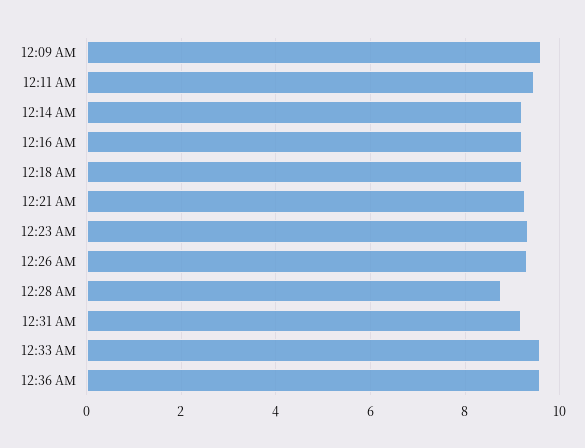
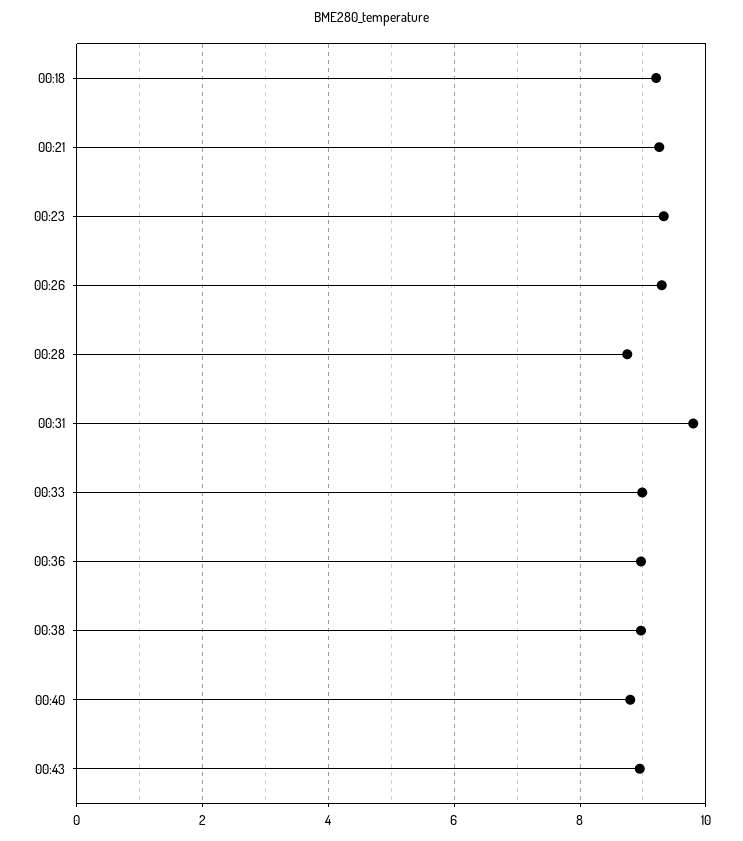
12:09 AM: 9.6 -> none
12:11 AM: 9.4 -> none
12:14 AM: 9.2 -> none
12:16 AM: 9.2 -> none
12:31 AM: 9.2 -> 9.8
12:33 AM: 9.6 -> 9
12:36 AM: 9.6 -> 9
00:38: none -> 9
00:40: none -> 8.8
00:43: none -> 9

